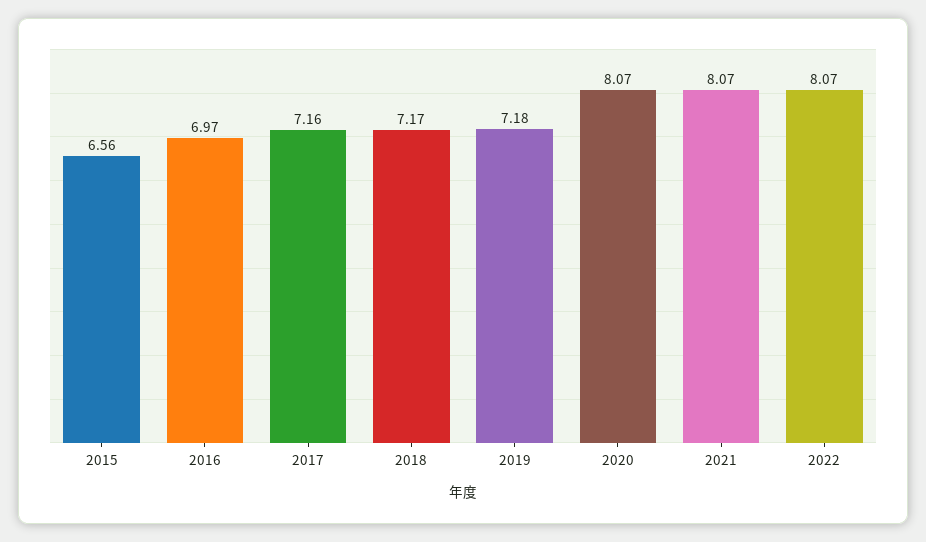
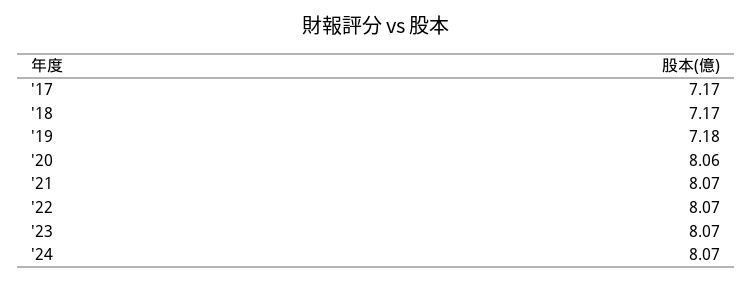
2015: 6.56 -> none
2016: 6.97 -> none
2017: 7.16 -> 7.17
2020: 8.07 -> 8.06
'23: none -> 8.07
'24: none -> 8.07

